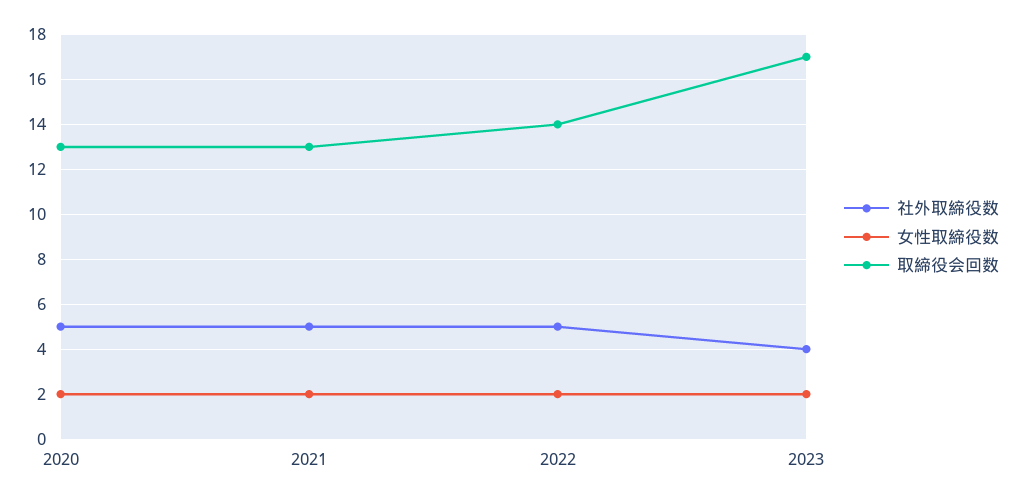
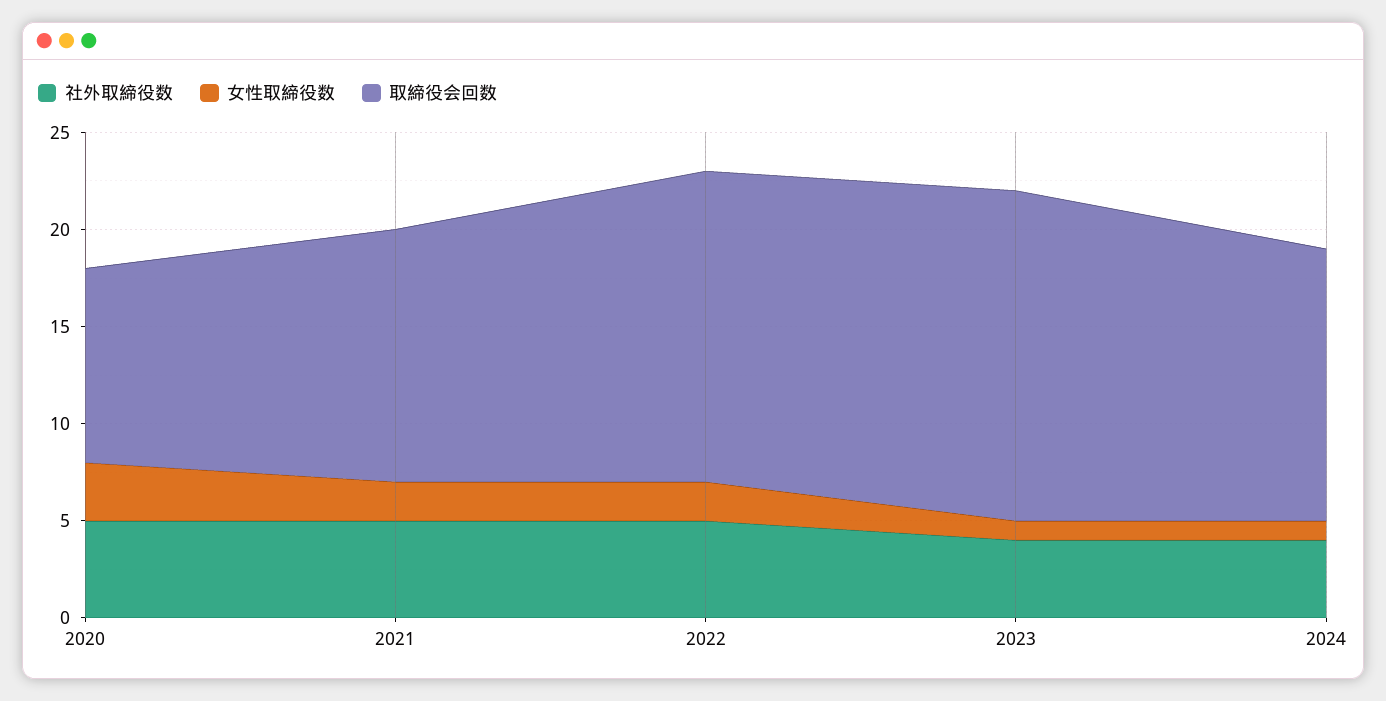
女性取締役数, 2020: 2 -> 3
取締役会回数, 2020: 13 -> 10
取締役会回数, 2022: 14 -> 16
女性取締役数, 2023: 2 -> 1
社外取締役数, 2024: none -> 4
女性取締役数, 2024: none -> 1
取締役会回数, 2024: none -> 14

